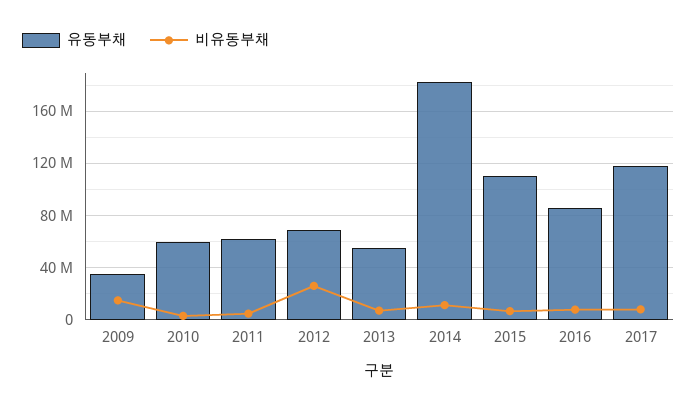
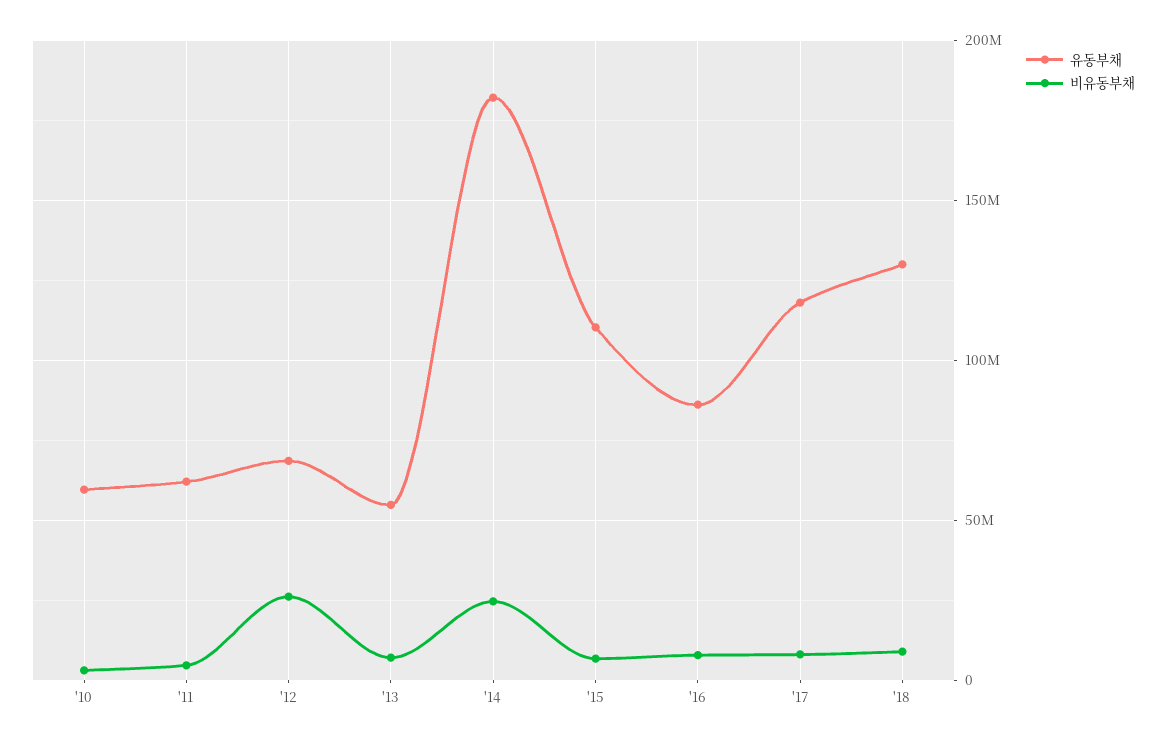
유동부채, 2009: 35000000 -> none
비유동부채, 2009: 15000000 -> none
비유동부채, 2014: 10000000 -> 25000000
유동부채, '18: none -> 130000000
비유동부채, '18: none -> 10000000

